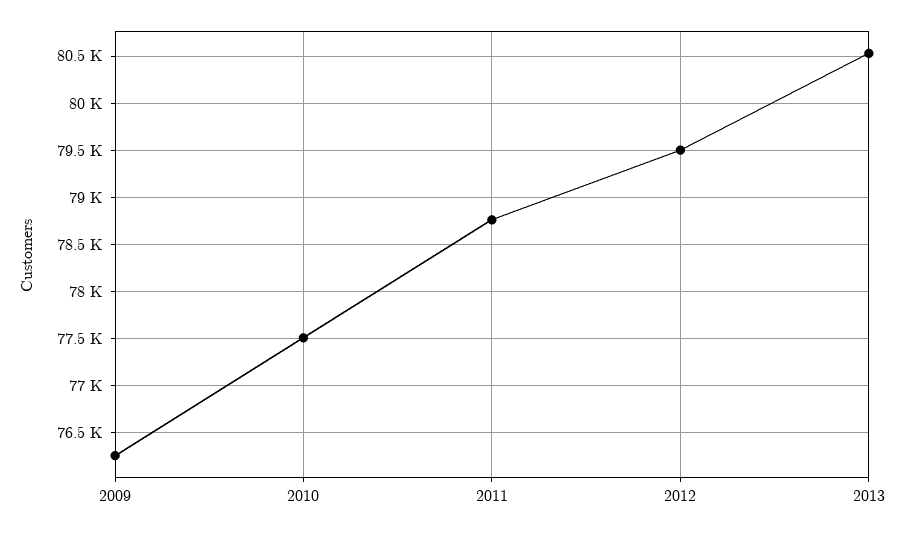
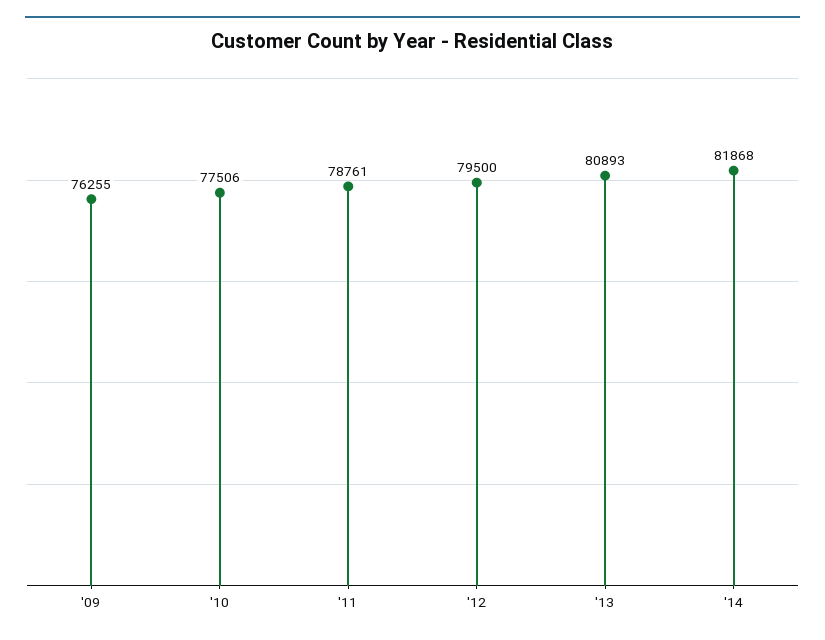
2013: 80500 -> 80893
'14: none -> 81868

